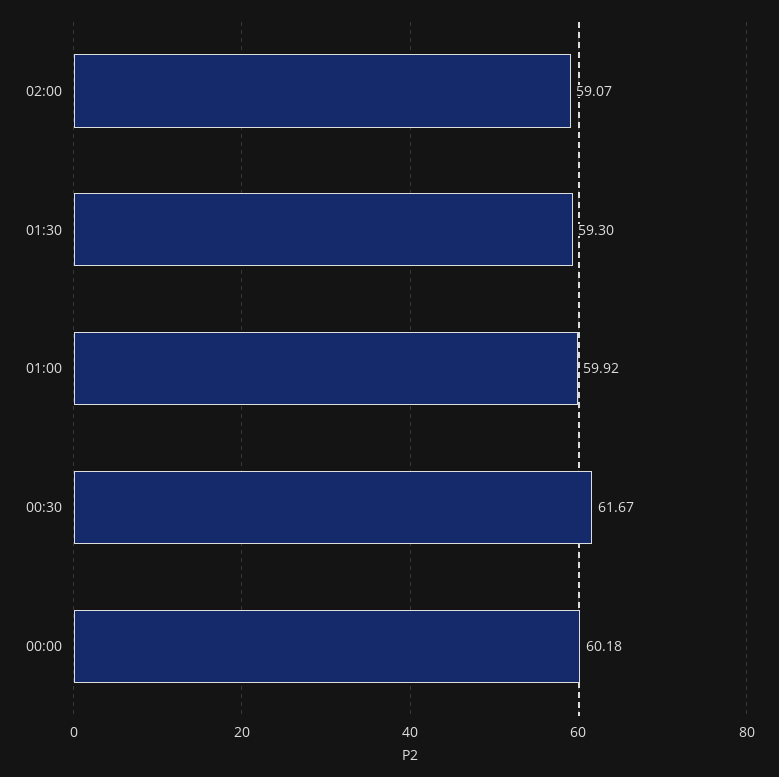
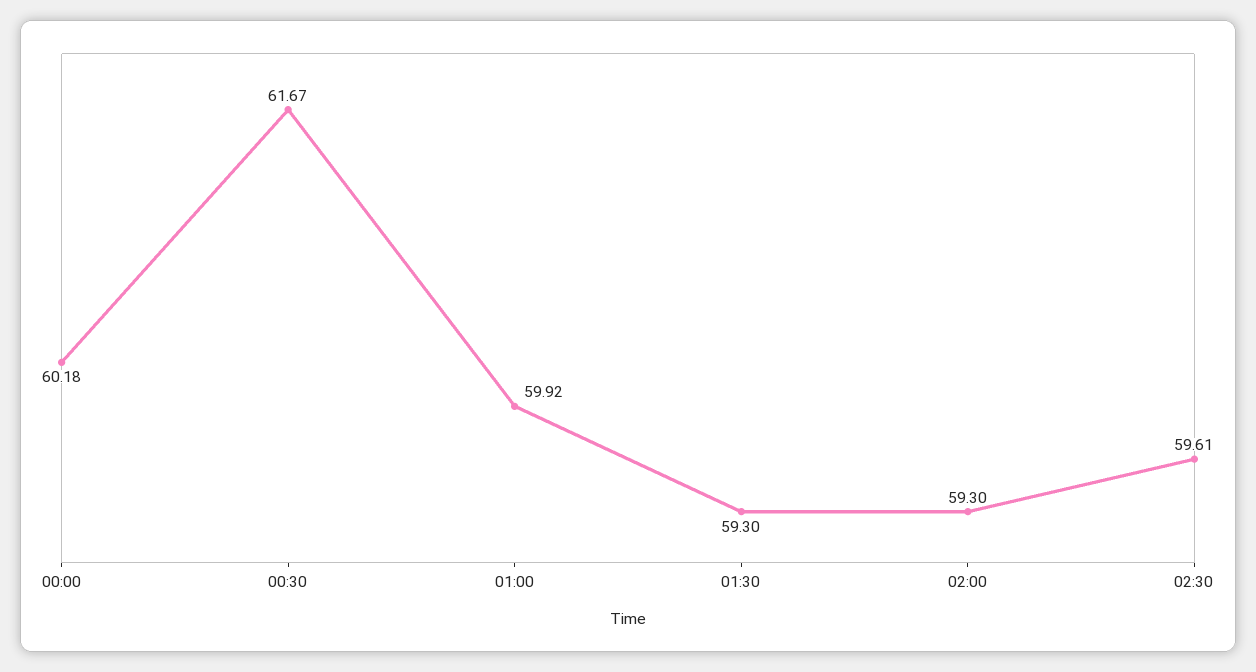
02:00: 59.07 -> 59.3
02:30: none -> 59.61

